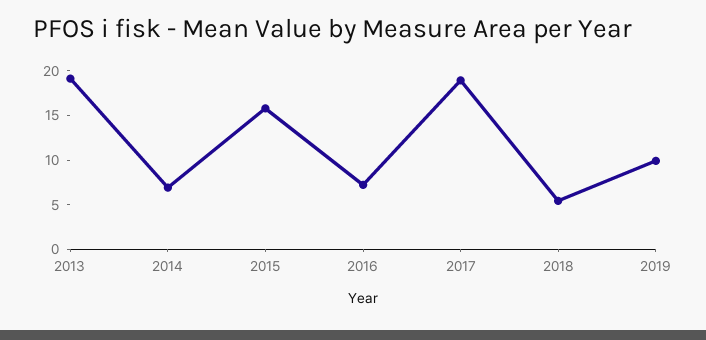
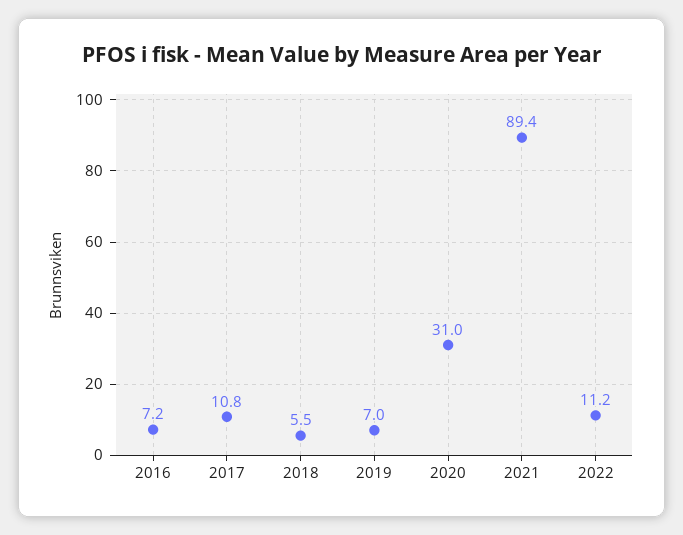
2013: 19 -> none
2014: 7 -> none
2015: 16 -> none
2017: 19 -> 10.8
2019: 10 -> 7
2020: none -> 31
2021: none -> 89.4
2022: none -> 11.2

